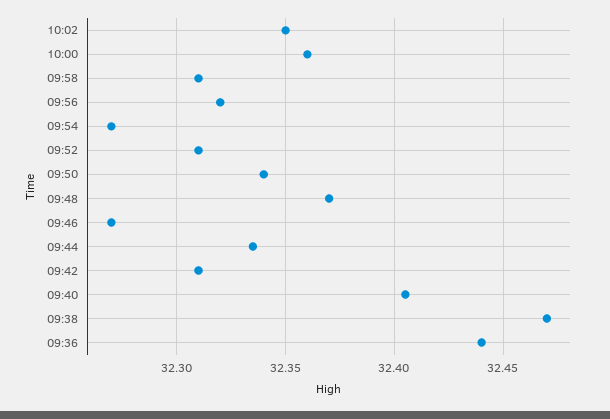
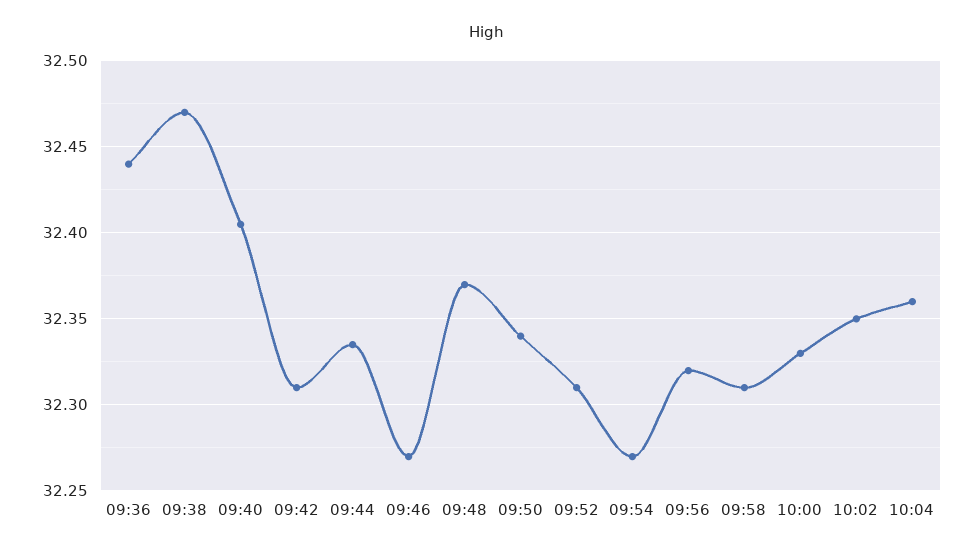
10:00: 32.36 -> 32.33
10:04: none -> 32.36

